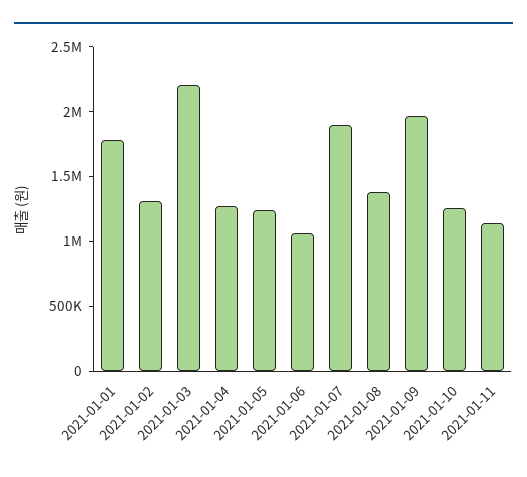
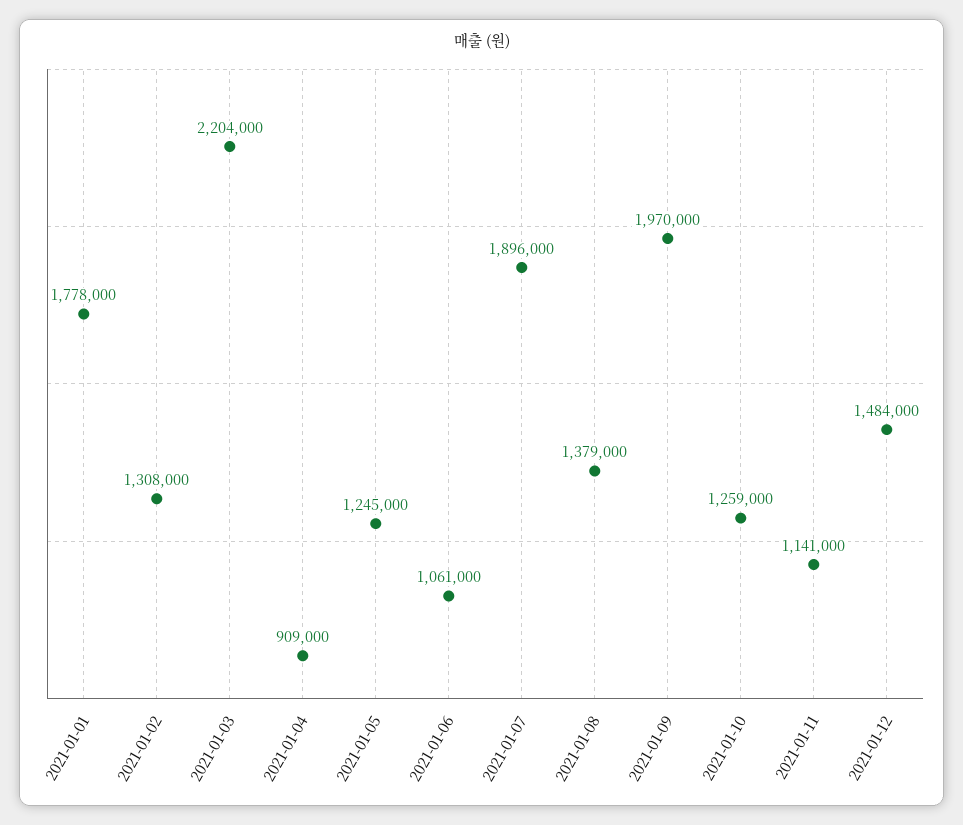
2021-01-04: 1300000 -> 909000
2021-01-12: none -> 1484000

